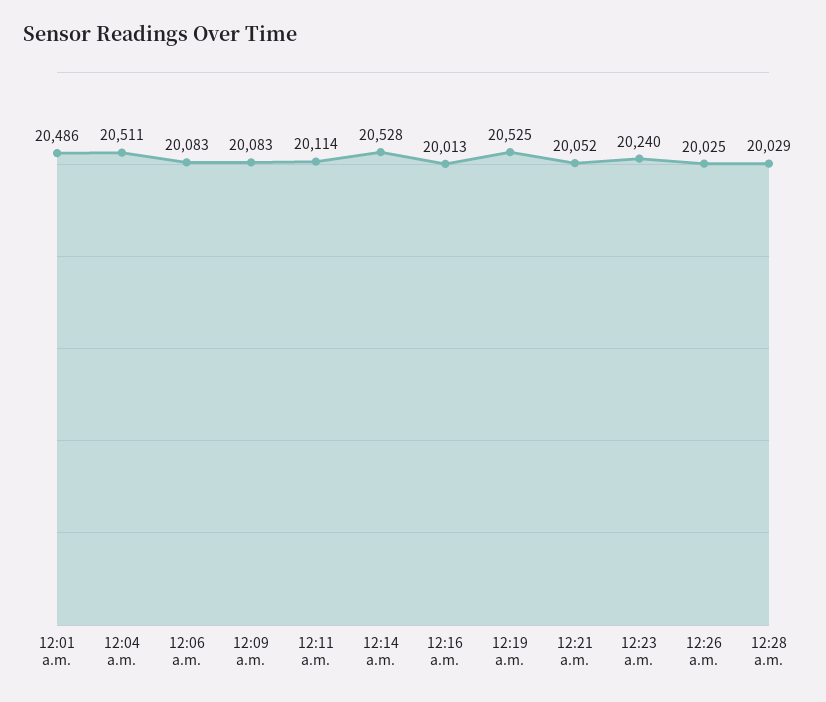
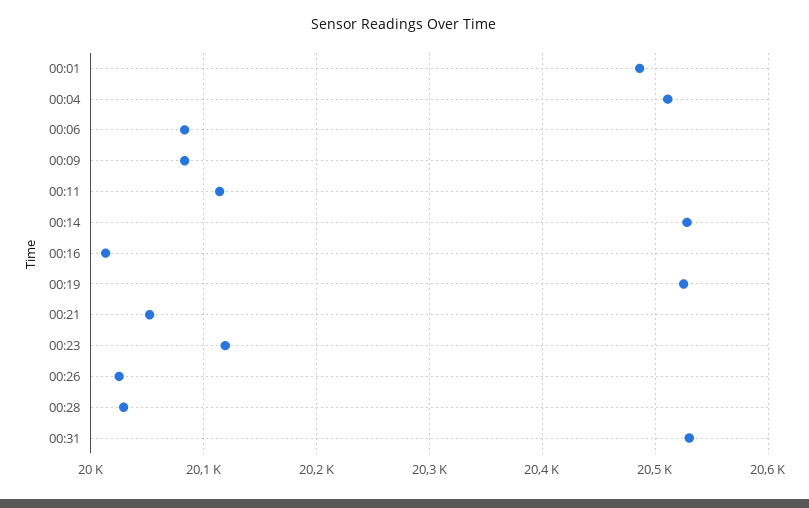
12:23 a.m.: 20240 -> 20120
00:31: none -> 20530

